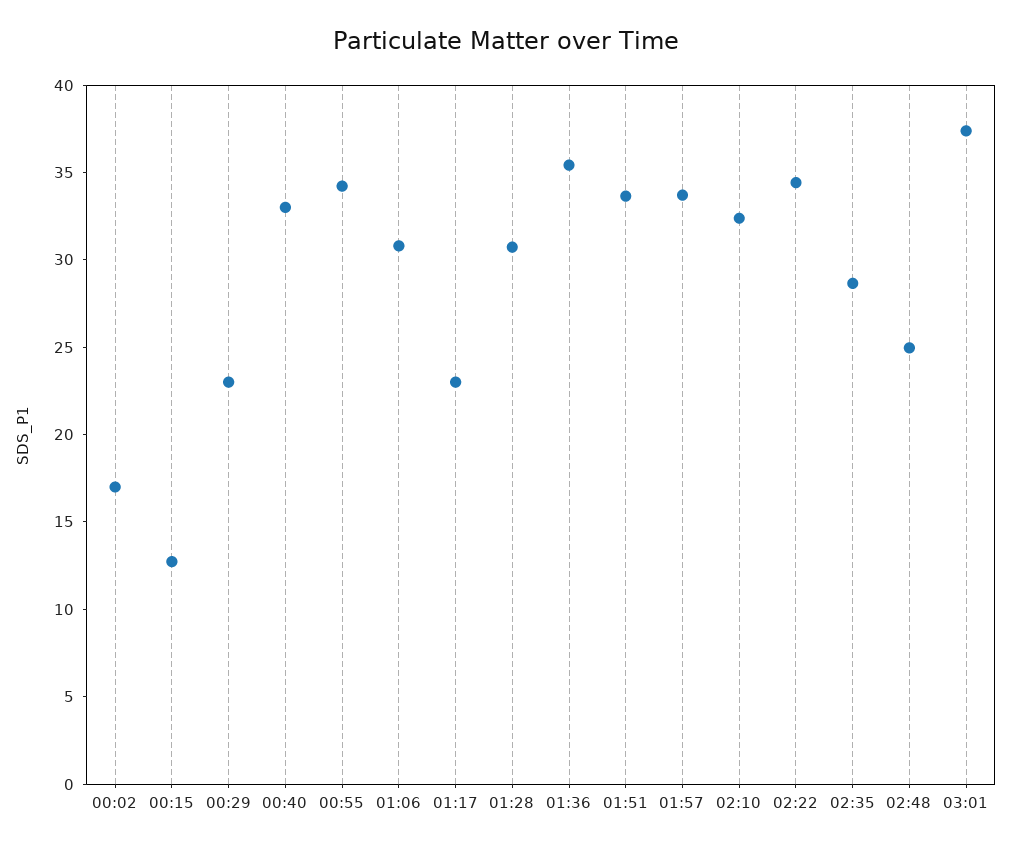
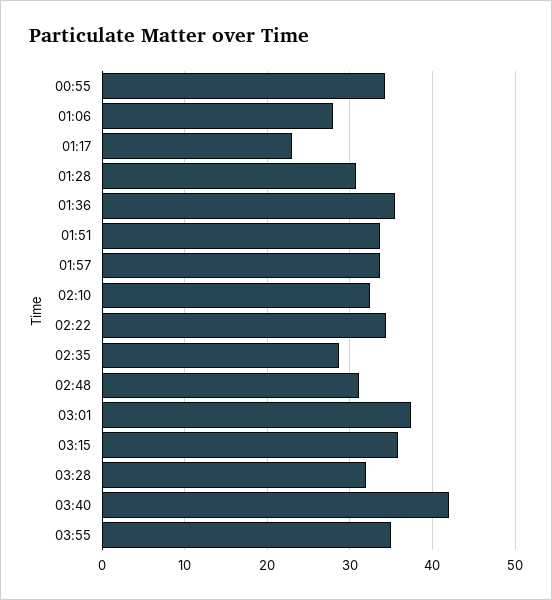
00:02: 17 -> none
00:15: 13 -> none
00:29: 23 -> none
00:40: 33 -> none
01:06: 31 -> 28
02:48: 25 -> 31
03:15: none -> 36
03:28: none -> 32
03:40: none -> 42
03:55: none -> 35

